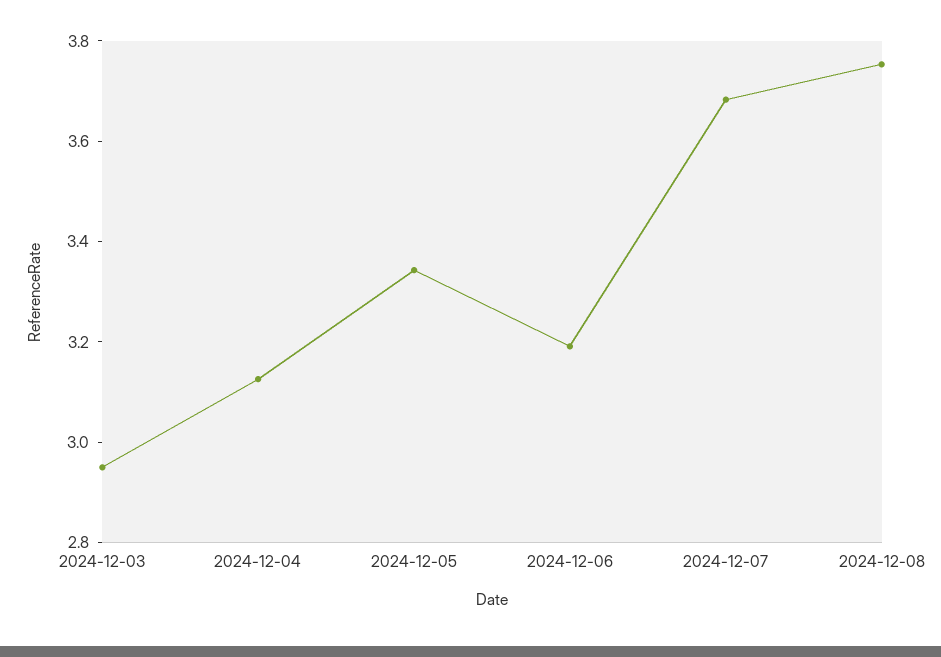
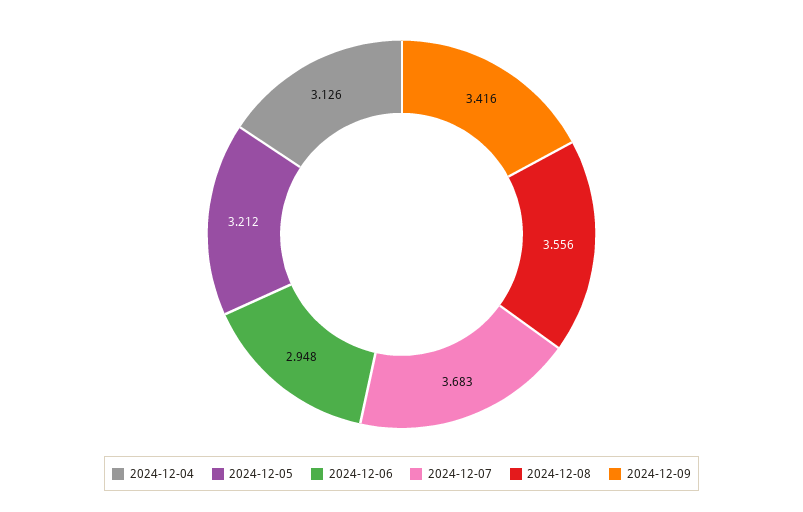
2024-12-03: 2.95 -> none
2024-12-05: 3.35 -> 3.212
2024-12-06: 3.2 -> 2.948
2024-12-08: 3.75 -> 3.556
2024-12-09: none -> 3.416

